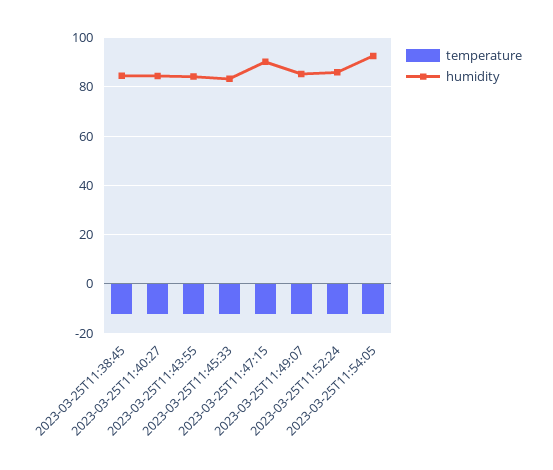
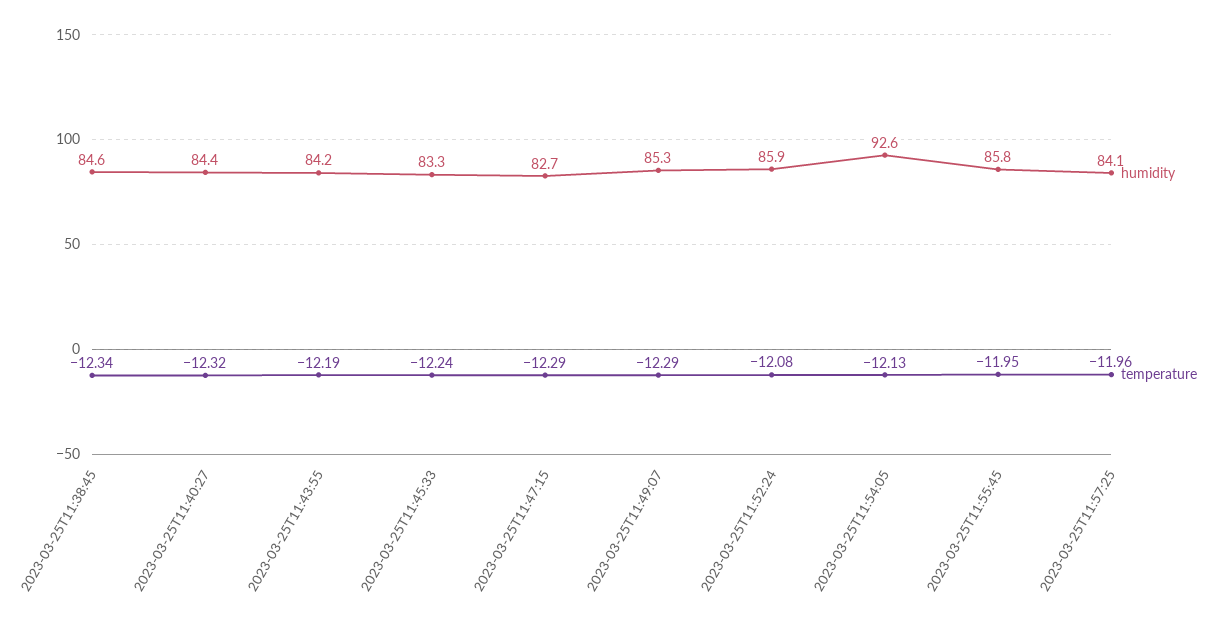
humidity, 2023-03-25T11:47:15: 90 -> 82.7
humidity, 2023-03-25T11:55:45: none -> 85.8
temperature, 2023-03-25T11:55:45: none -> -11.95
humidity, 2023-03-25T11:57:25: none -> 84.1
temperature, 2023-03-25T11:57:25: none -> -11.96

